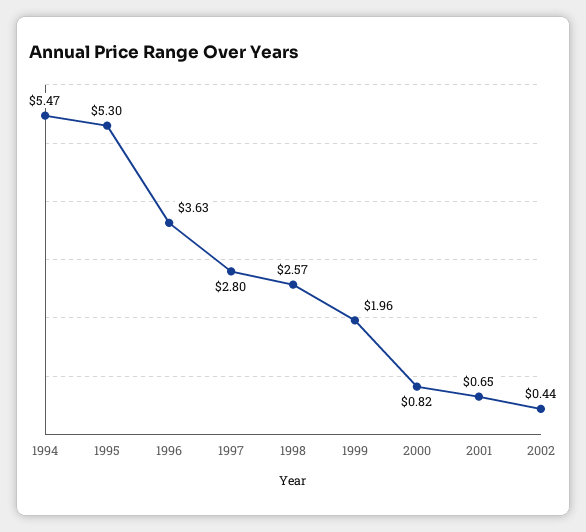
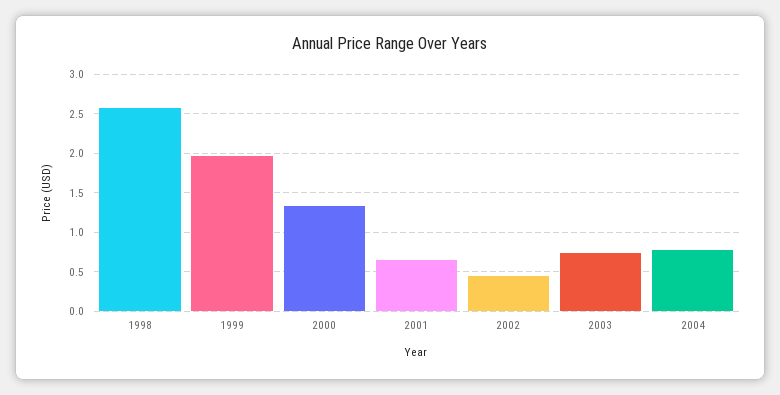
1994: 5.47 -> none
1995: 5.3 -> none
1996: 3.63 -> none
1997: 2.8 -> none
2000: 0.82 -> 1.3
2003: none -> 0.7
2004: none -> 0.8

